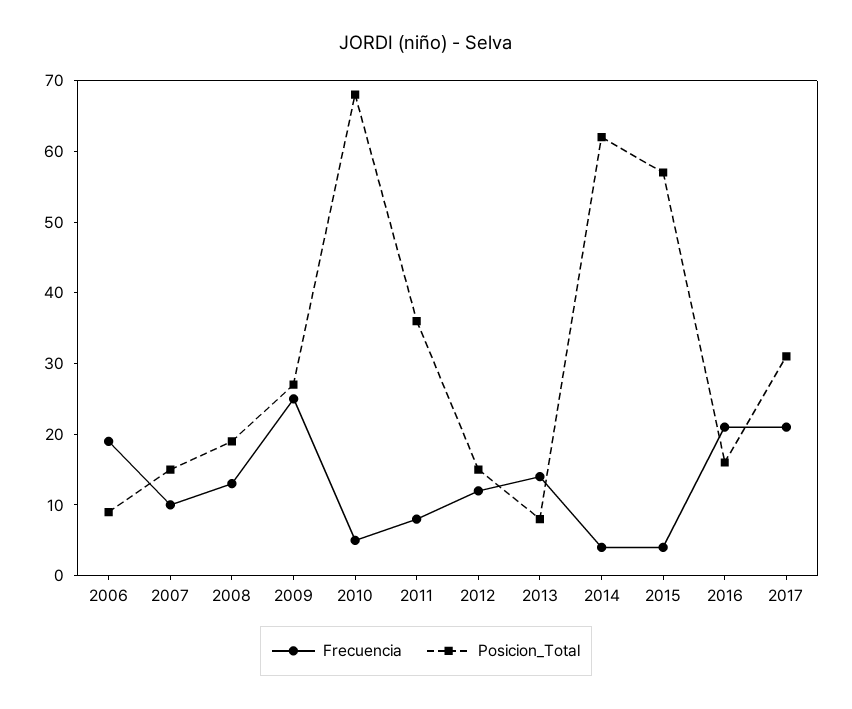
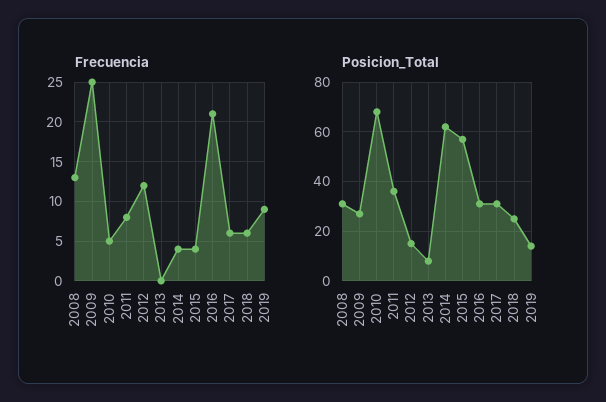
Frecuencia, 2006: 20 -> none
Posicion_Total, 2006: 10 -> none
Frecuencia, 2007: 10 -> none
Posicion_Total, 2007: 15 -> none
Posicion_Total, 2008: 20 -> 30
Frecuencia, 2013: 15 -> 0
Posicion_Total, 2016: 15 -> 30
Frecuencia, 2017: 20 -> 6
Frecuencia, 2018: none -> 6
Frecuencia, 2019: none -> 9
Posicion_Total, 2018: none -> 25
Posicion_Total, 2019: none -> 15

